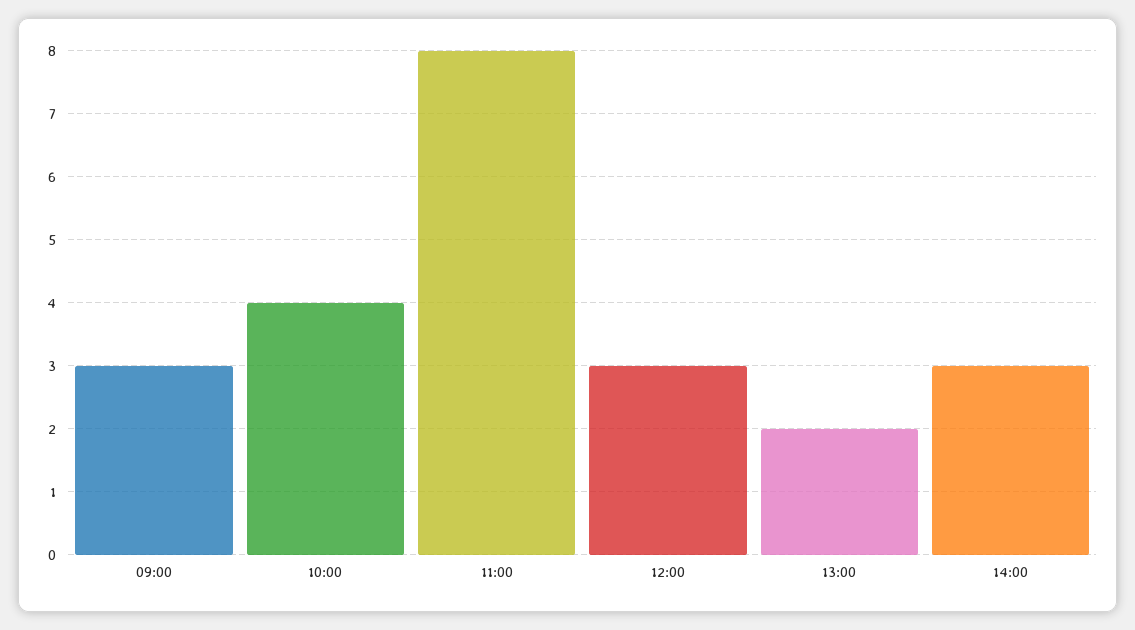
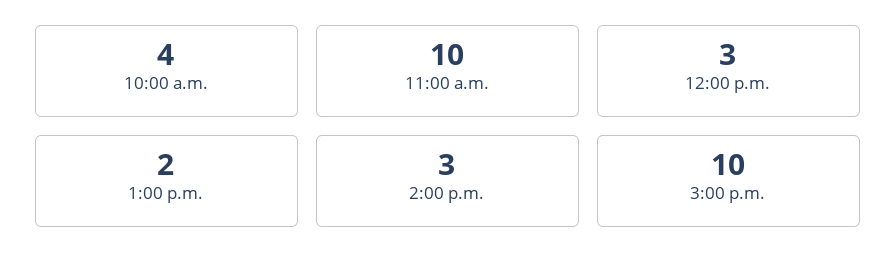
09:00: 3 -> none
11:00: 8 -> 10
3:00 p.m.: none -> 10

